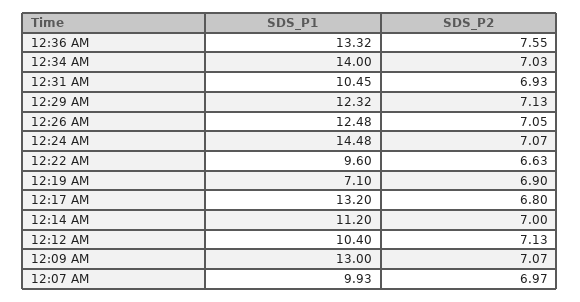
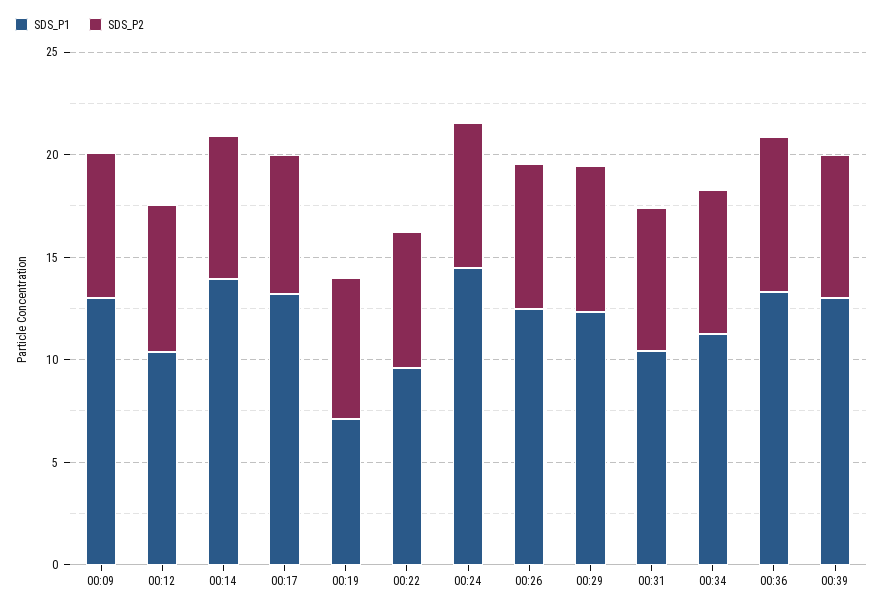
SDS_P1, 12:34 AM: 14 -> 11
SDS_P1, 12:14 AM: 11.2 -> 14
SDS_P1, 12:07 AM: 9.93 -> none
SDS_P2, 12:07 AM: 6.97 -> none
SDS_P1, 00:39: none -> 13
SDS_P2, 00:39: none -> 7

